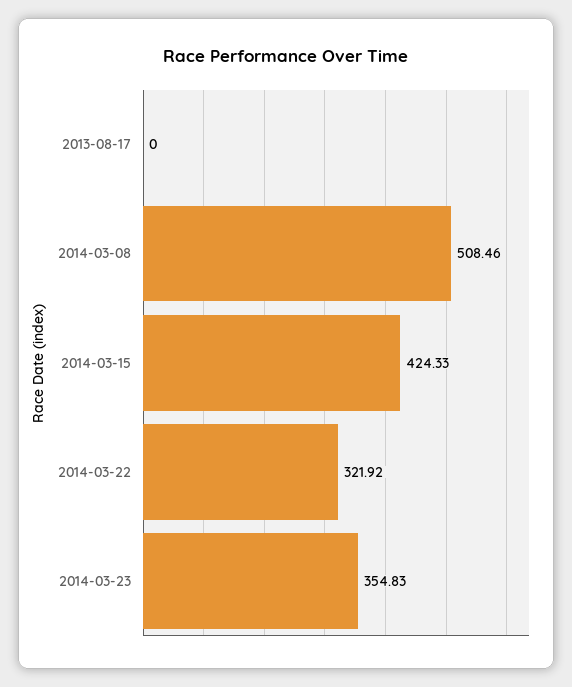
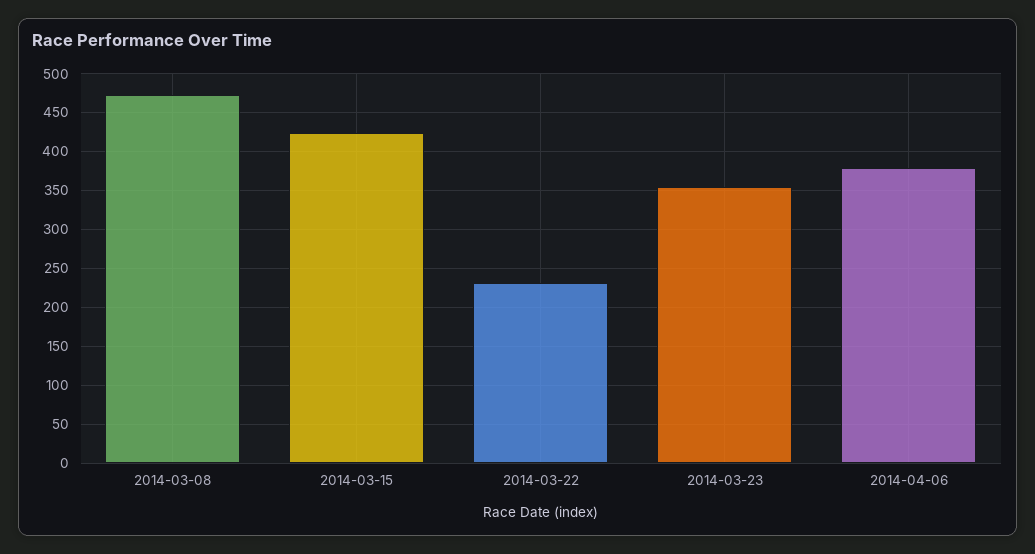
2013-08-17: 0 -> none
2014-03-08: 508.46 -> 470
2014-03-22: 321.92 -> 230
2014-04-06: none -> 380

